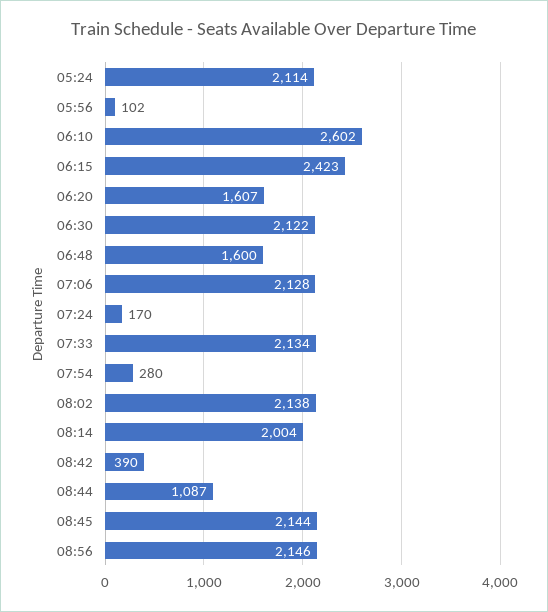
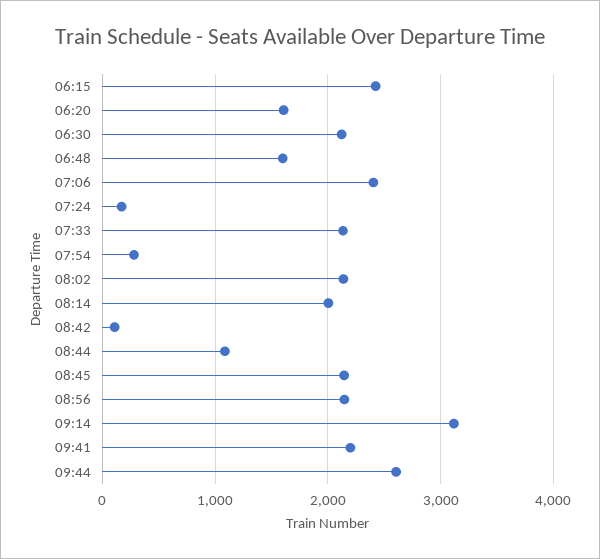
05:24: 2114 -> none
05:56: 102 -> none
06:10: 2602 -> none
07:06: 2128 -> 2400
08:42: 390 -> 100
09:14: none -> 3100
09:41: none -> 2200
09:44: none -> 2600

